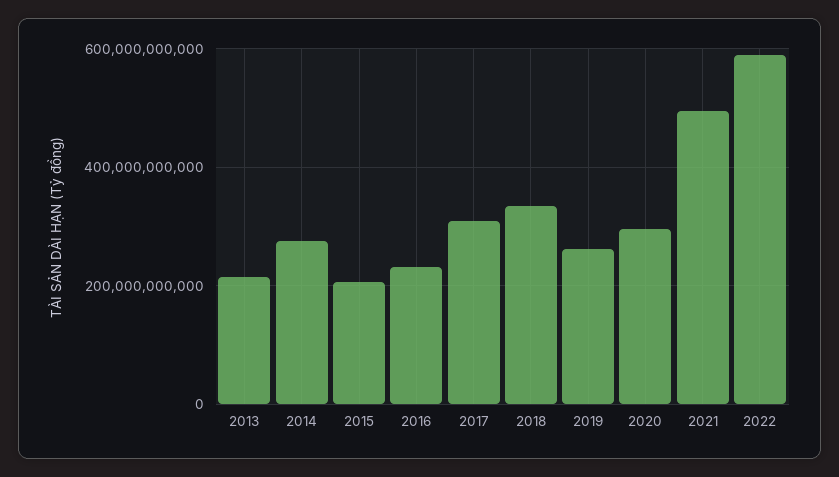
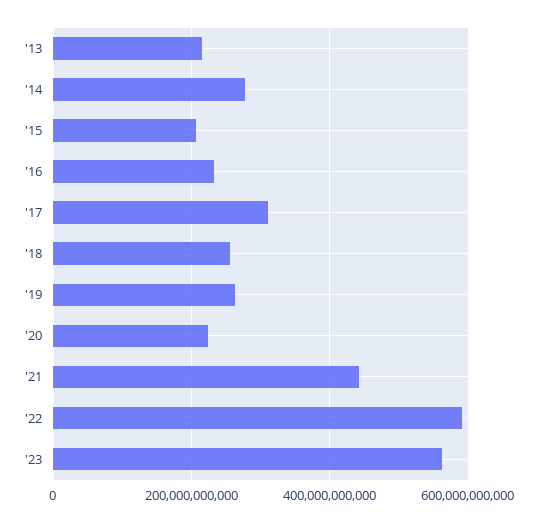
2018: 340000000000 -> 260000000000
2020: 300000000000 -> 220000000000
2021: 500000000000 -> 440000000000
'23: none -> 560000000000

